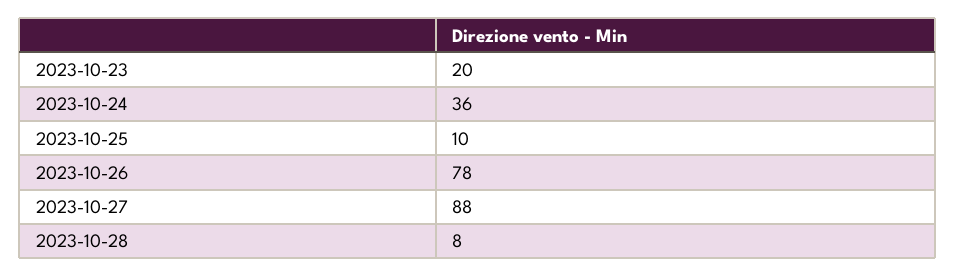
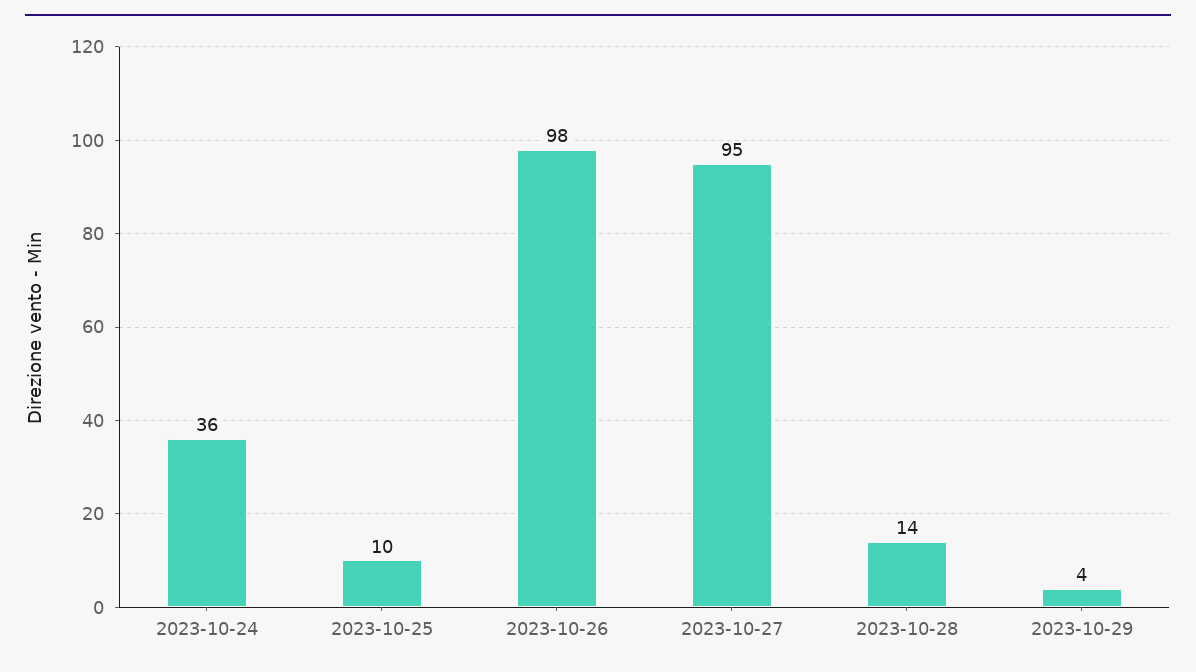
2023-10-23: 20 -> none
2023-10-26: 78 -> 98
2023-10-27: 88 -> 95
2023-10-28: 8 -> 14
2023-10-29: none -> 4

